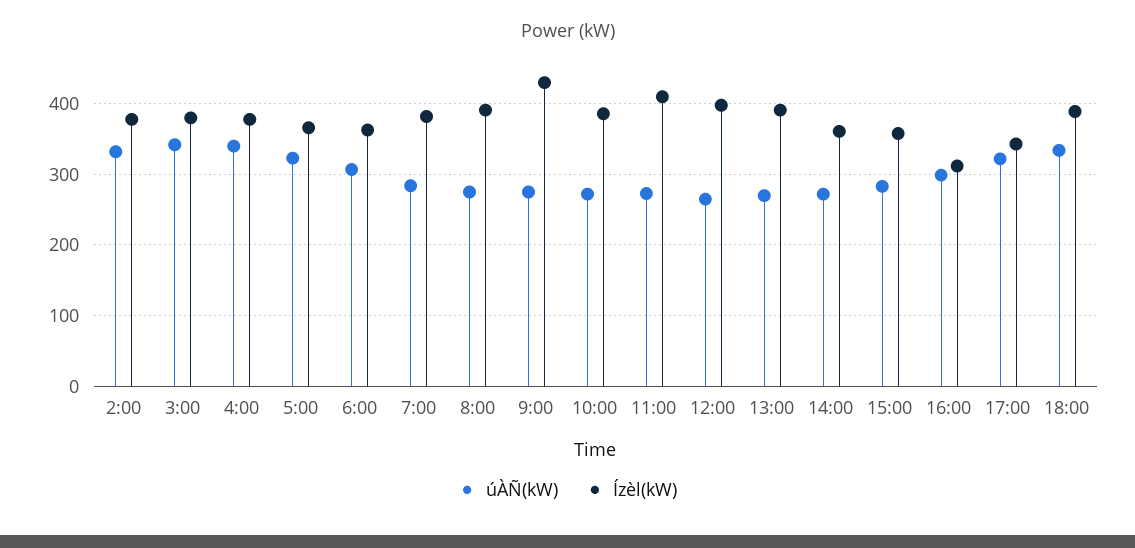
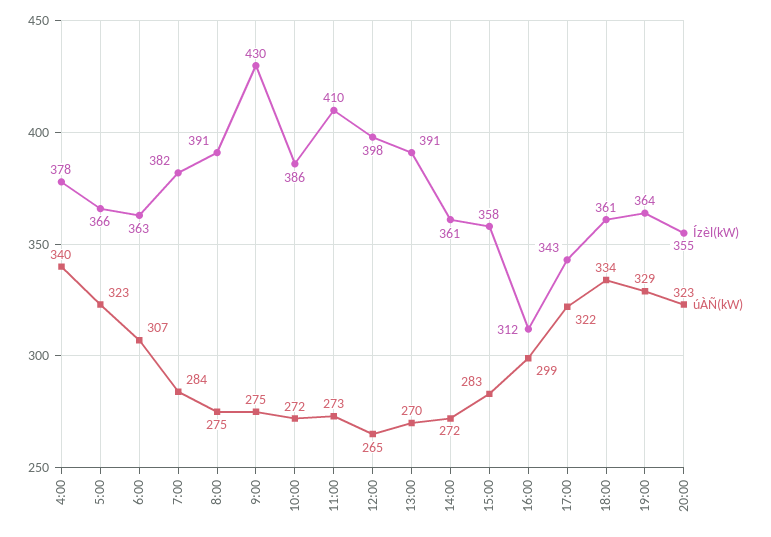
úÀÑ(kW), 2:00: 330 -> none
Ízèl(kW), 2:00: 380 -> none
úÀÑ(kW), 3:00: 340 -> none
Ízèl(kW), 3:00: 380 -> none
Ízèl(kW), 18:00: 390 -> 361
Ízèl(kW), 19:00: none -> 364
úÀÑ(kW), 19:00: none -> 329
Ízèl(kW), 20:00: none -> 355
úÀÑ(kW), 20:00: none -> 323

